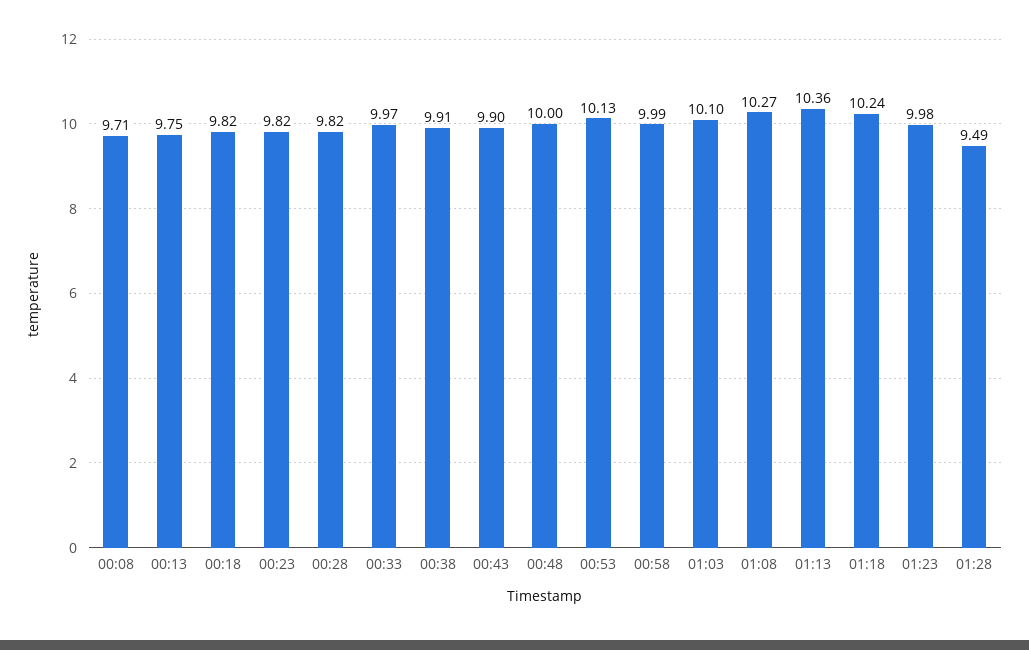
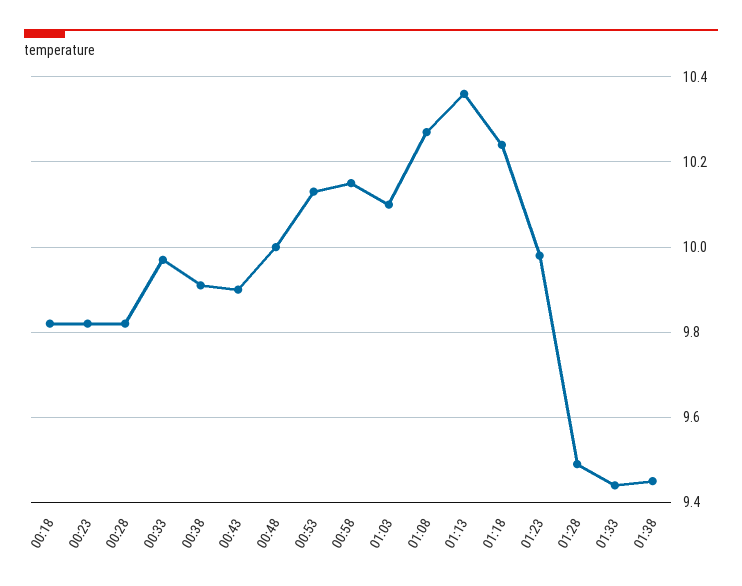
00:08: 9.71 -> none
00:13: 9.75 -> none
00:58: 9.99 -> 10.15
01:33: none -> 9.45
01:38: none -> 9.45

